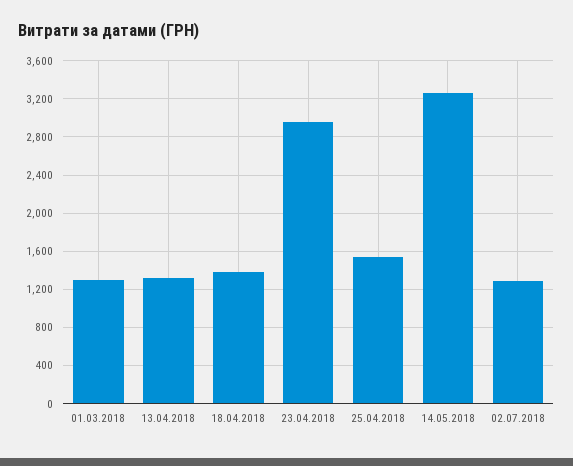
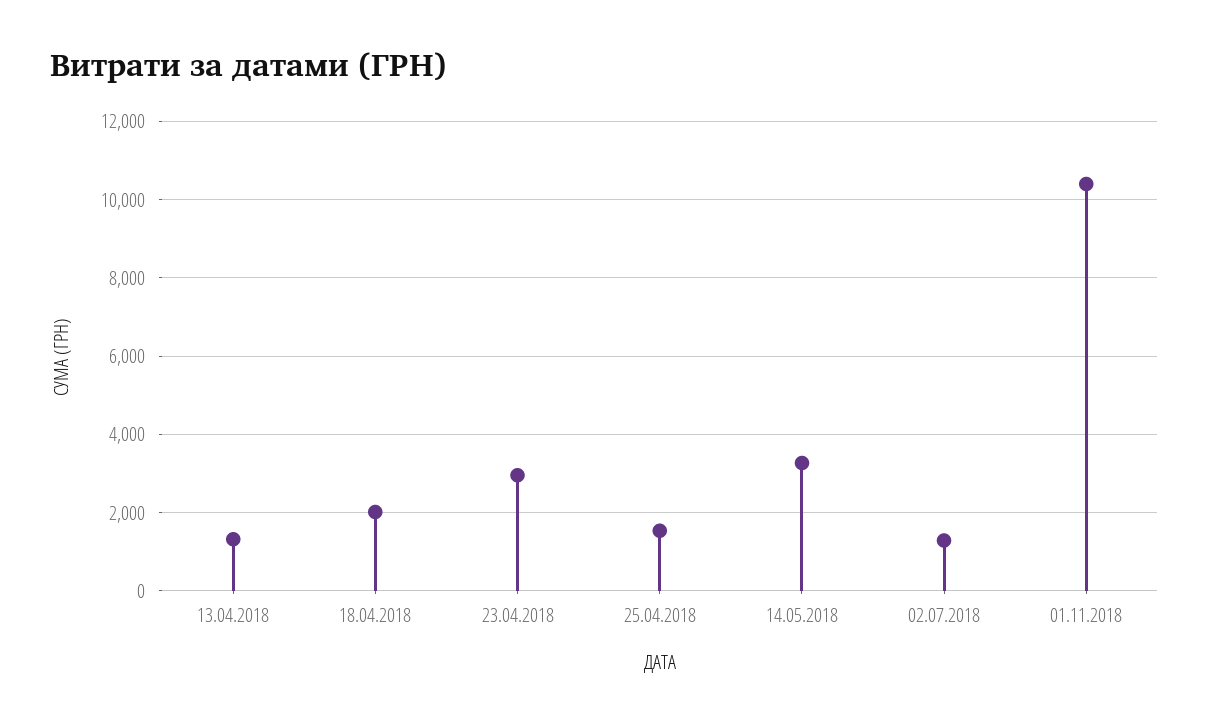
01.03.2018: 1300 -> none
18.04.2018: 1400 -> 2000
01.11.2018: none -> 10400

